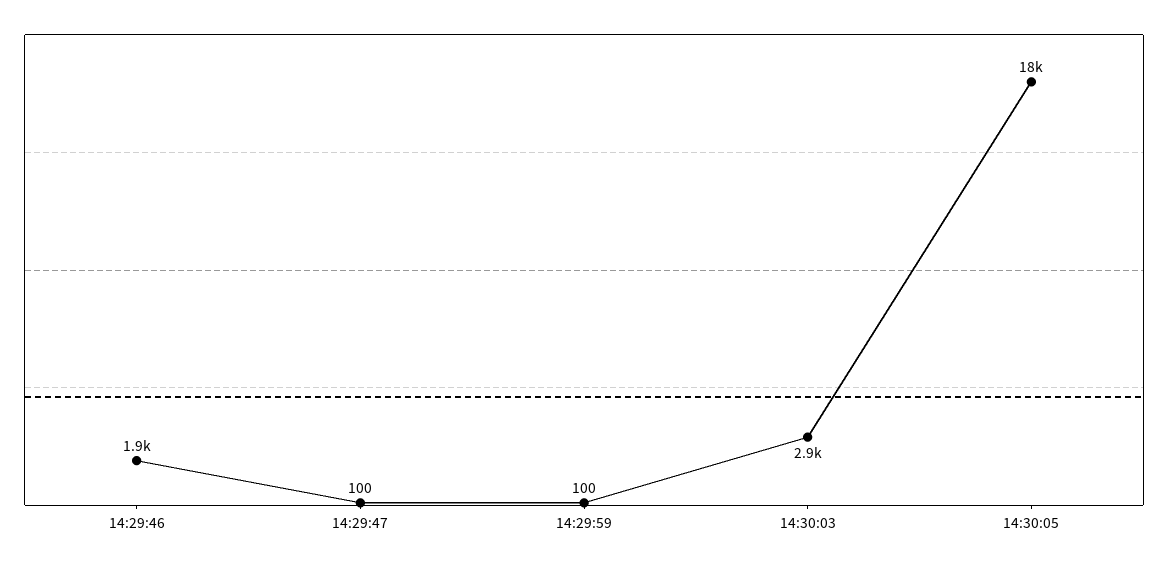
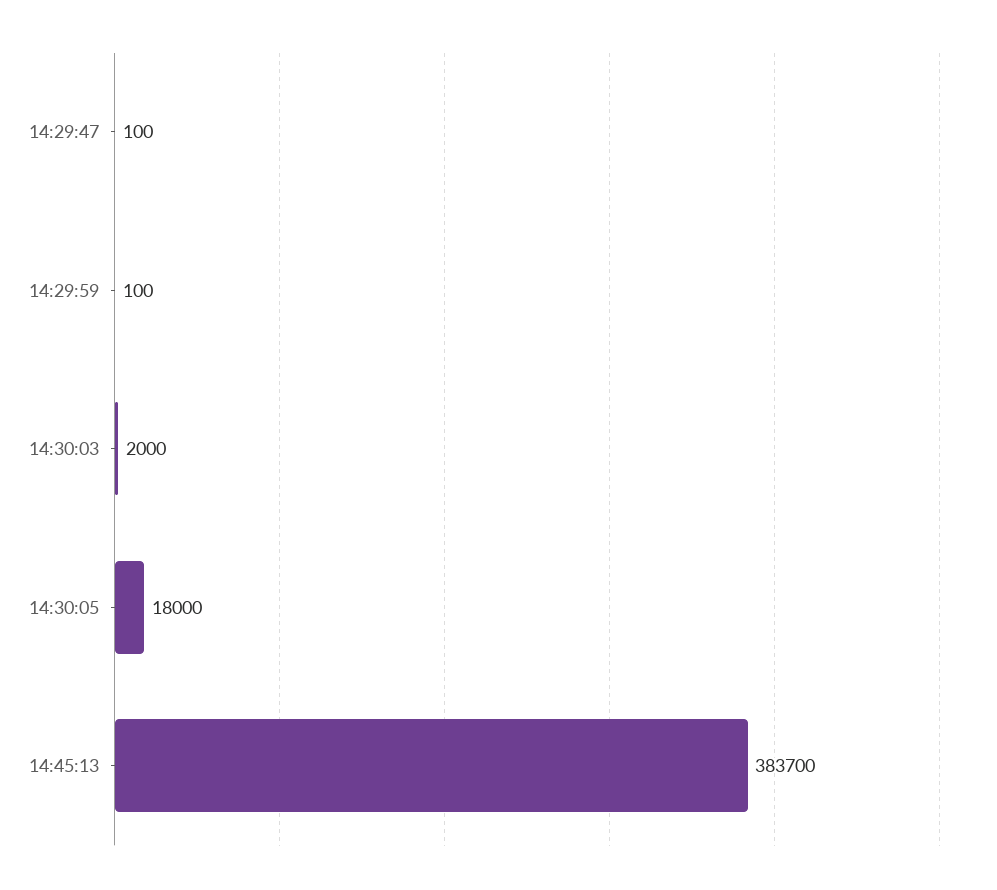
14:29:46: 1900 -> none
14:30:03: 2900 -> 2000
14:45:13: none -> 383700

